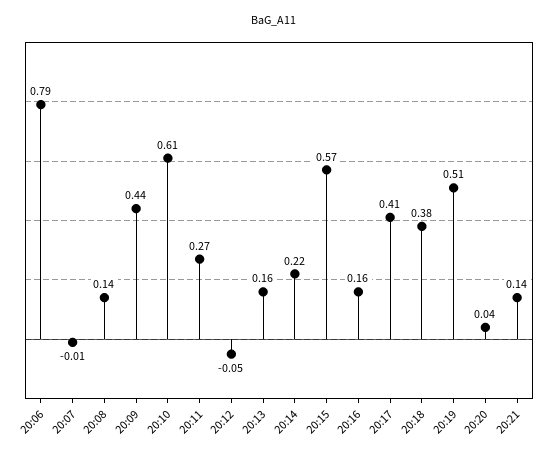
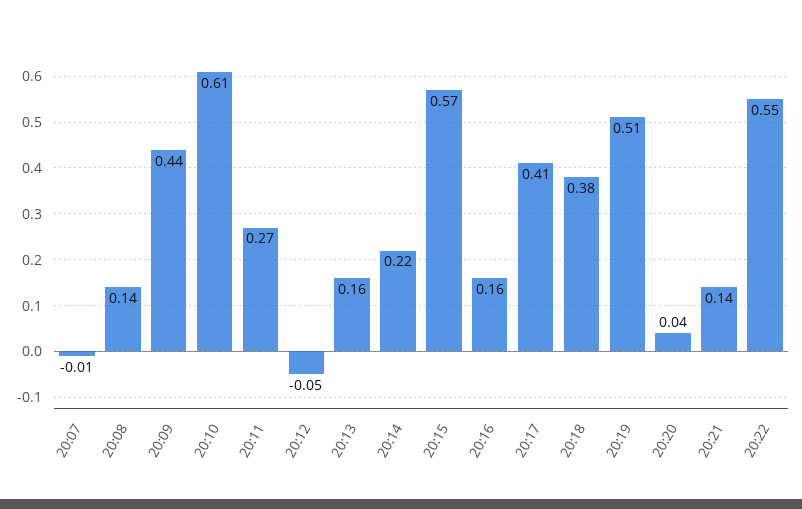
20:06: 0.79 -> none
20:22: none -> 0.55

